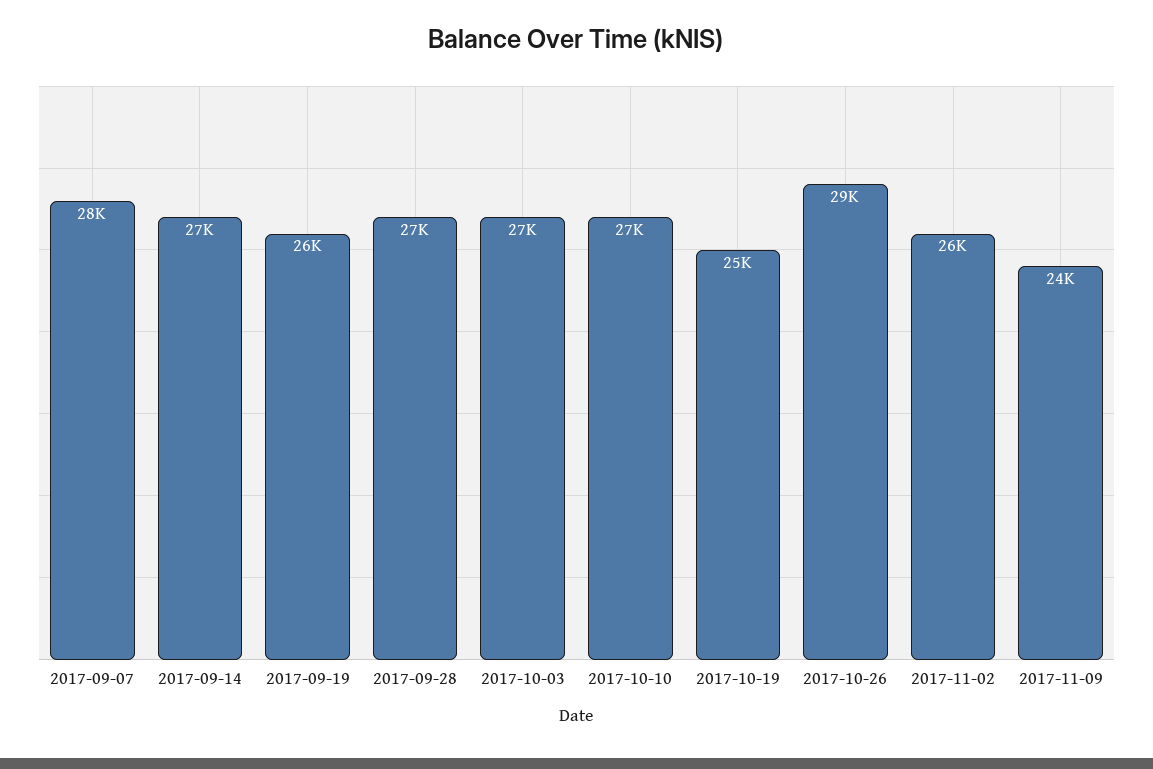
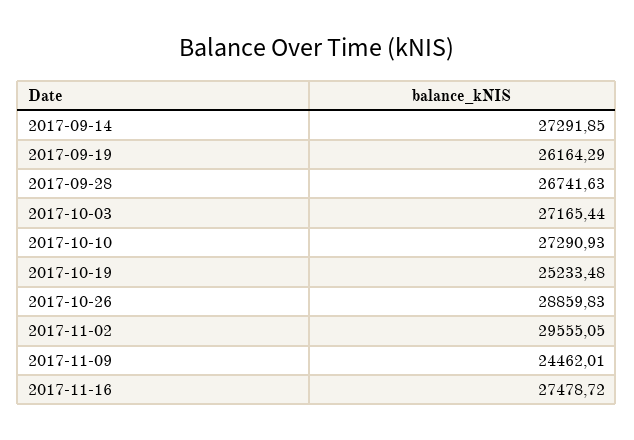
2017-09-07: 28000 -> none
2017-11-02: 26000 -> 29555.05
2017-11-16: none -> 27478.72

